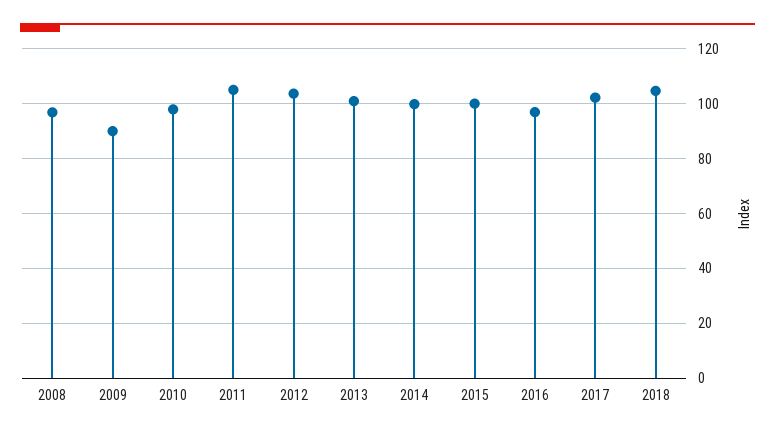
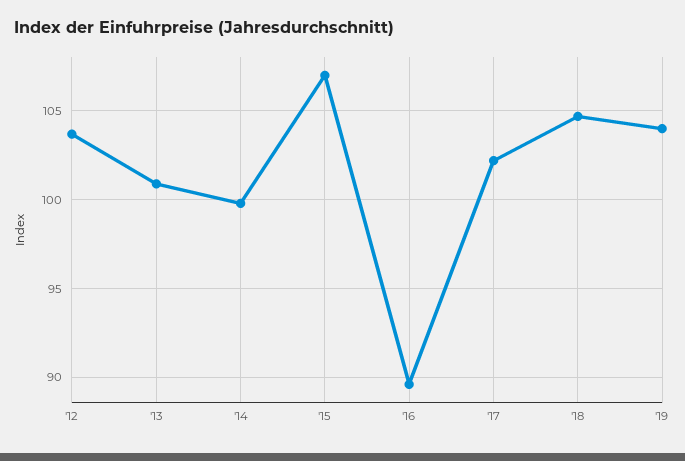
2008: 97.5 -> none
2009: 90 -> none
2010: 97.5 -> none
2011: 105 -> none
2015: 100 -> 107
2016: 97.5 -> 89.5
'19: none -> 104

